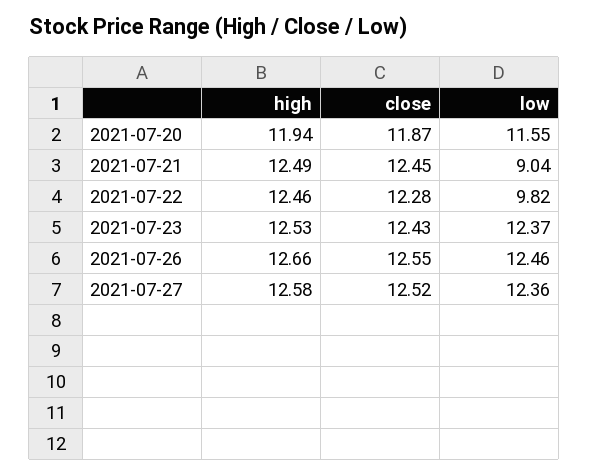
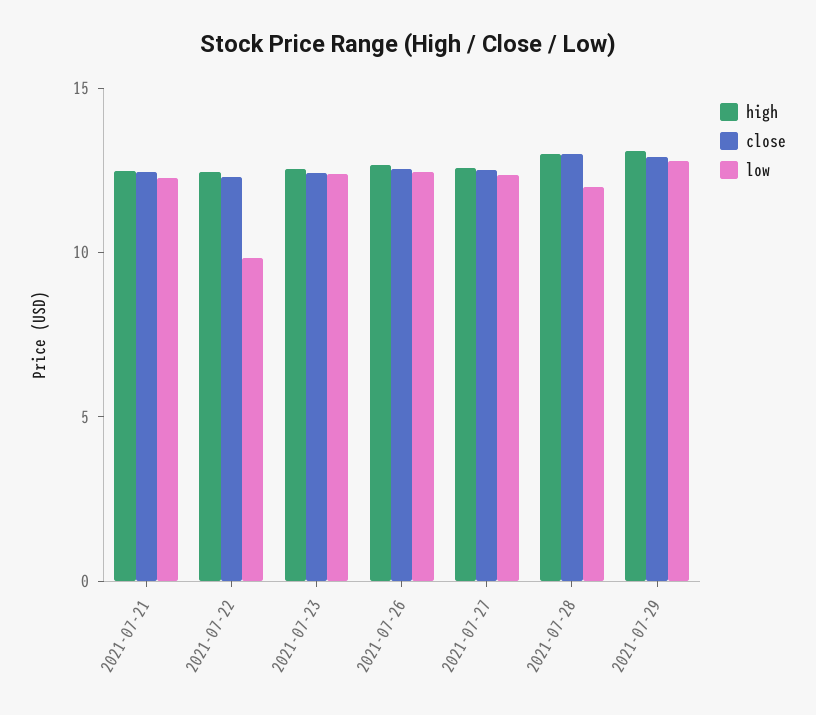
high, 2021-07-20: 11.94 -> none
close, 2021-07-20: 11.87 -> none
low, 2021-07-20: 11.55 -> none
low, 2021-07-21: 9.04 -> 12
high, 2021-07-28: none -> 13
close, 2021-07-28: none -> 13
low, 2021-07-28: none -> 12
high, 2021-07-29: none -> 13
close, 2021-07-29: none -> 13
low, 2021-07-29: none -> 13

